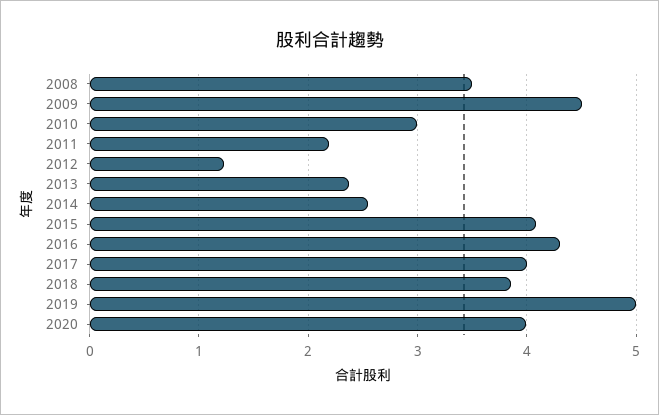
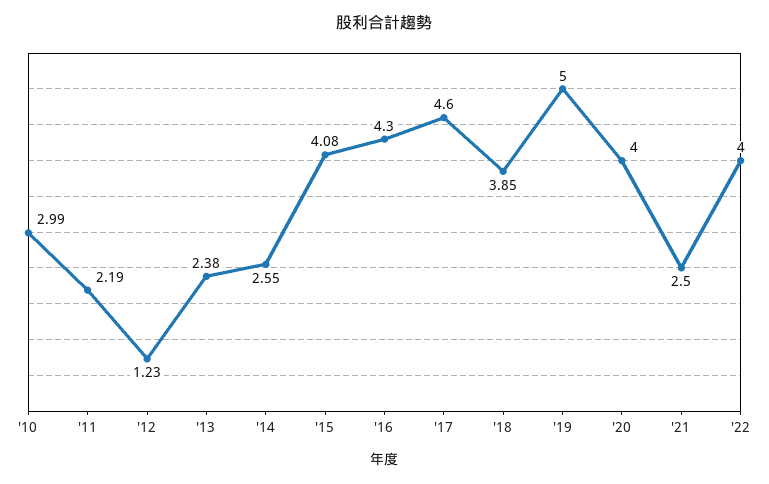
2008: 3.5 -> none
2009: 4.5 -> none
2017: 4 -> 4.6
'21: none -> 2.5
'22: none -> 4

